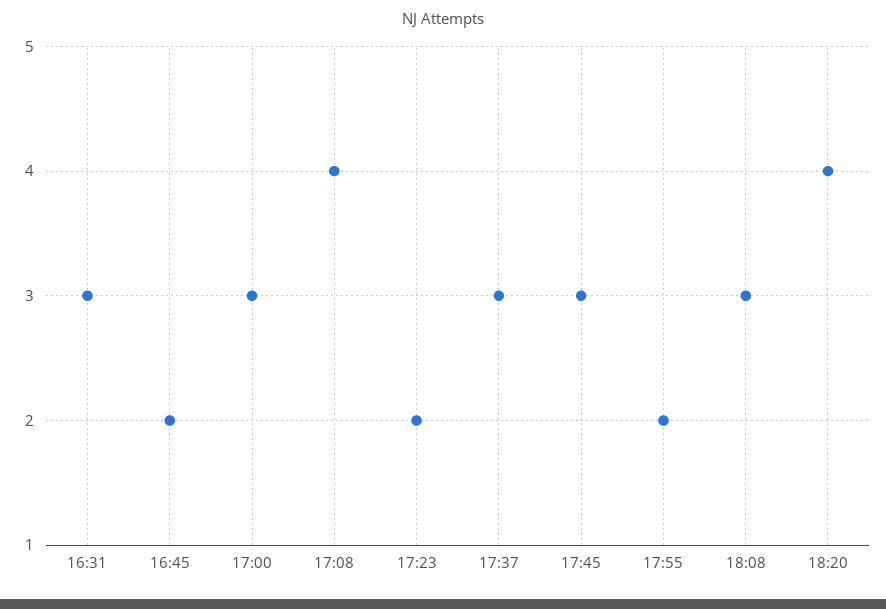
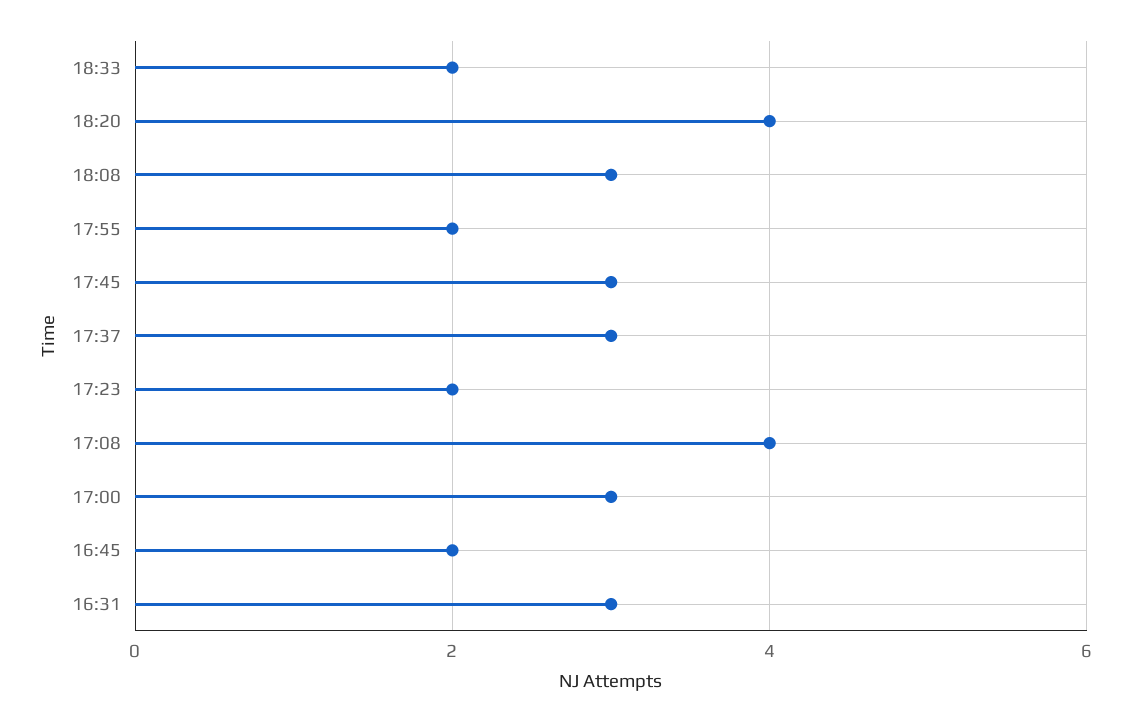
18:33: none -> 2

